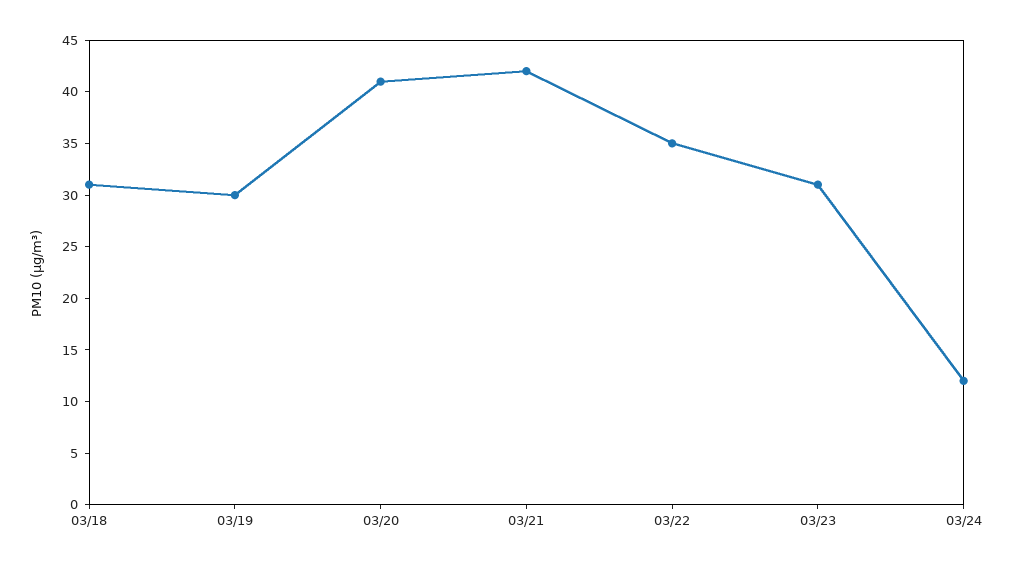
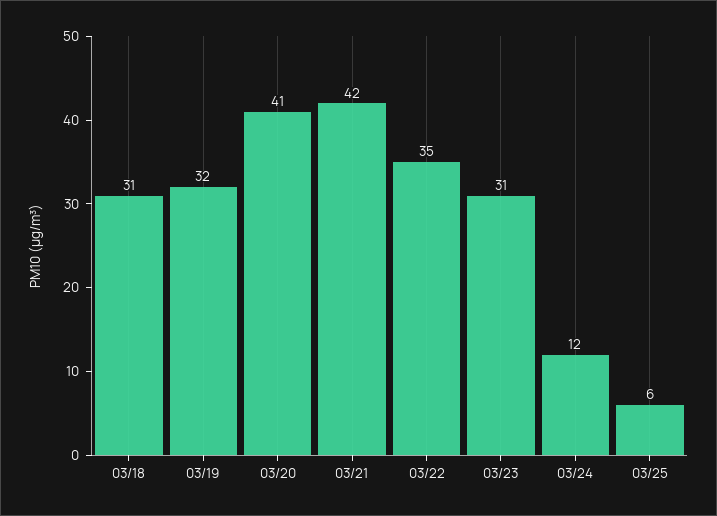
03/19: 30 -> 32
03/25: none -> 6

